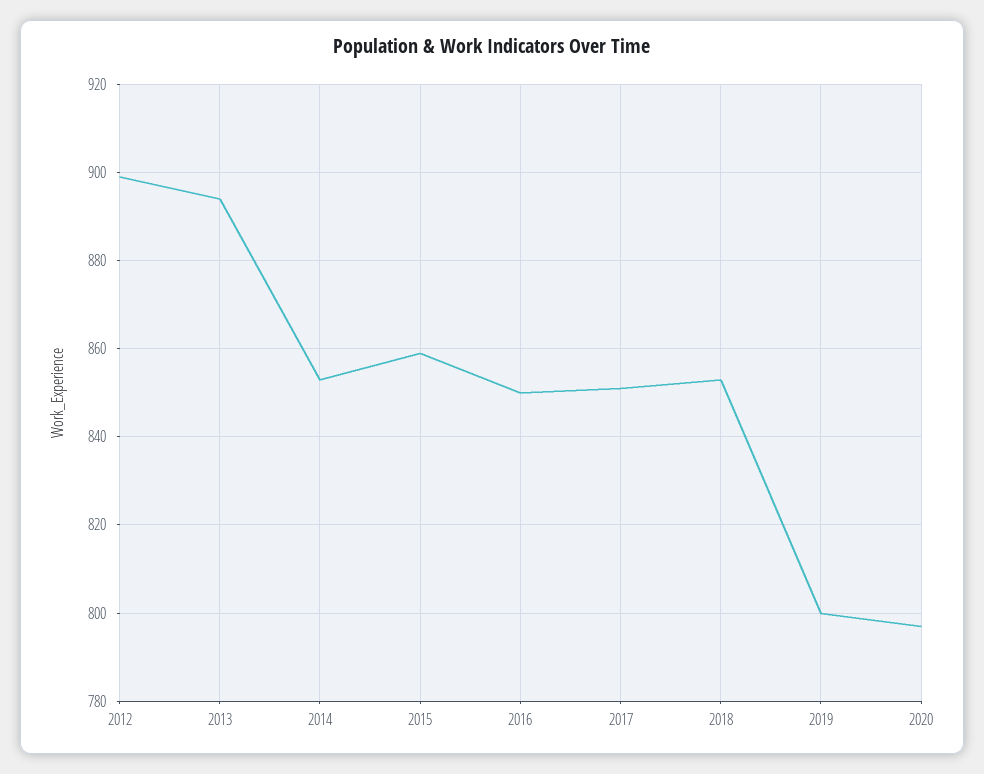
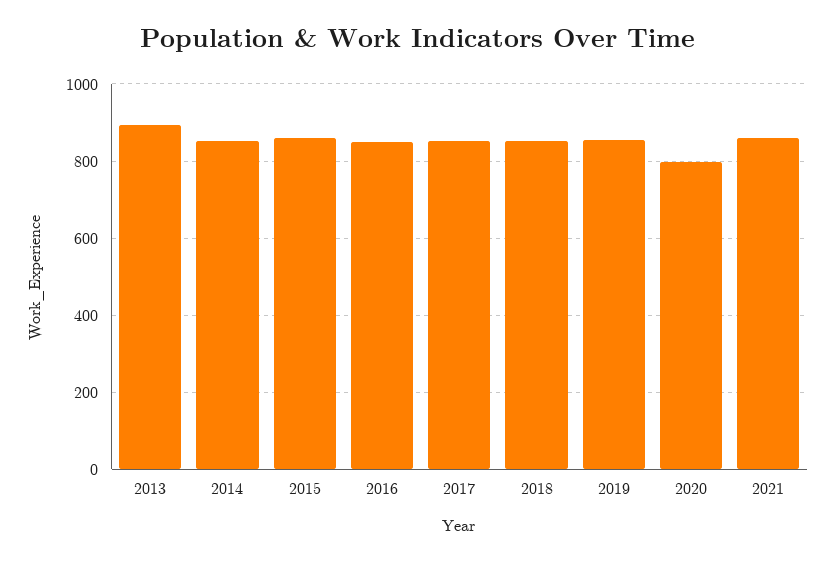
2012: 900 -> none
2019: 800 -> 860
2021: none -> 860

